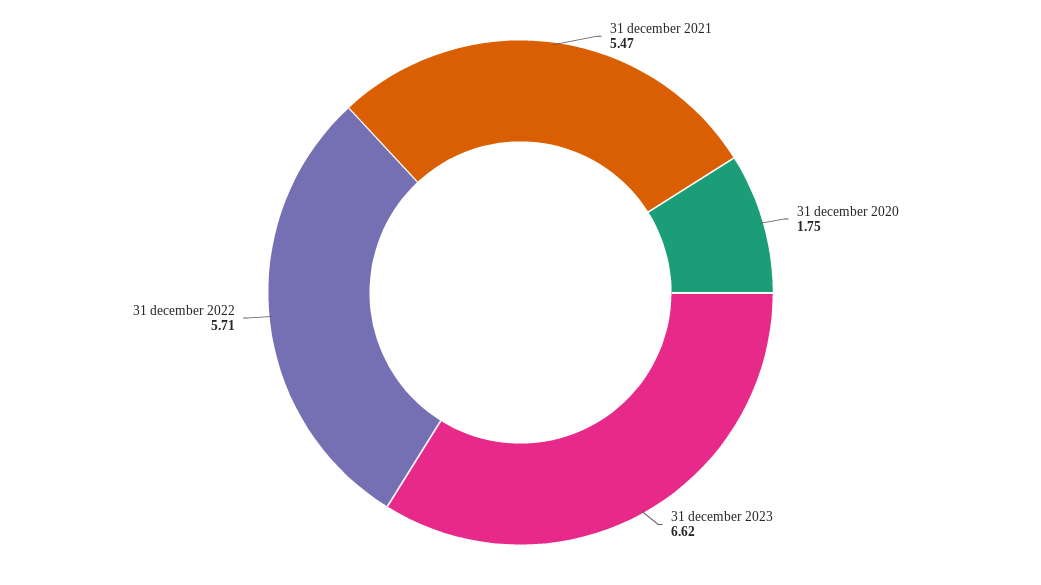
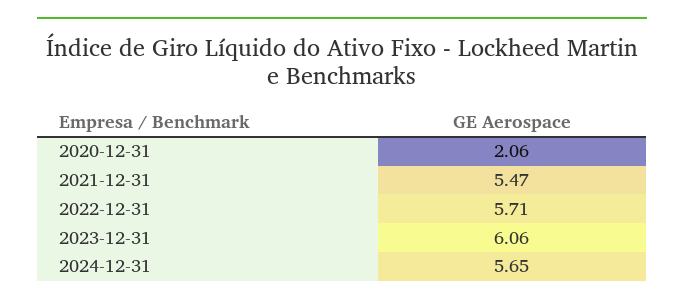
31 december 2020: 1.75 -> 2.06
31 december 2023: 6.62 -> 6.06
2024-12-31: none -> 5.65

